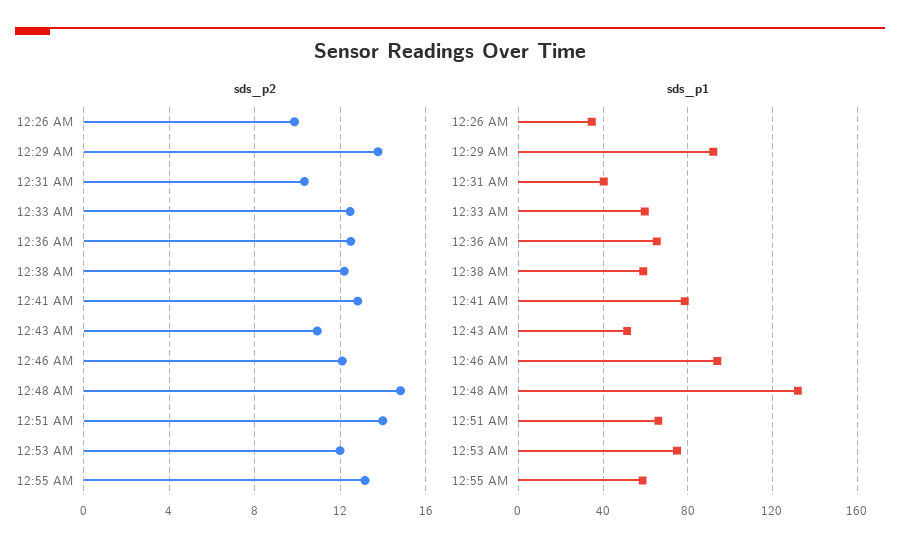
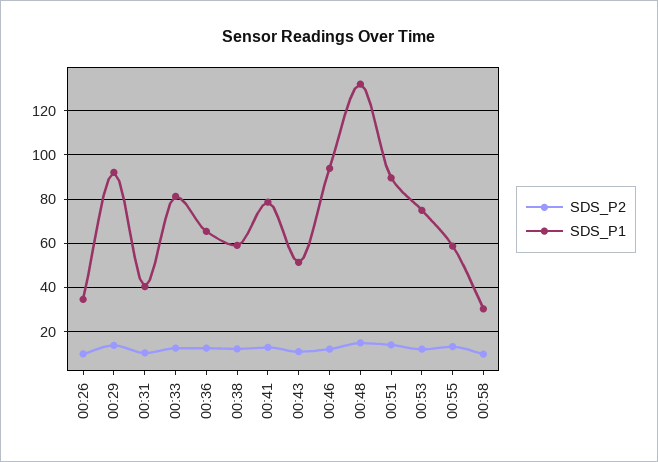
sds_p1, 12:33 AM: 60 -> 80
sds_p1, 12:51 AM: 65 -> 90
sds_p2, 00:58: none -> 10
sds_p1, 00:58: none -> 30

